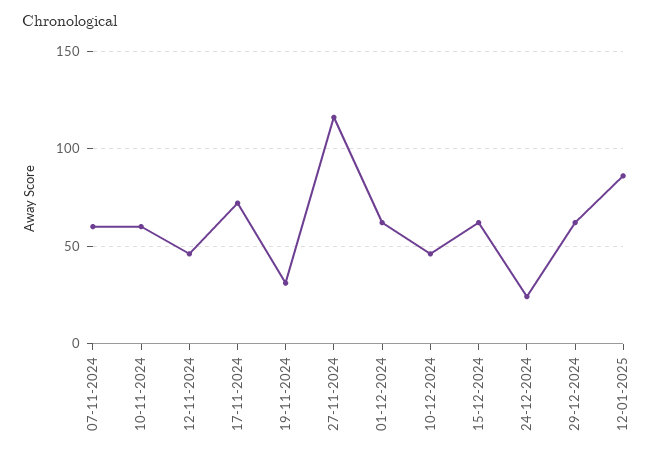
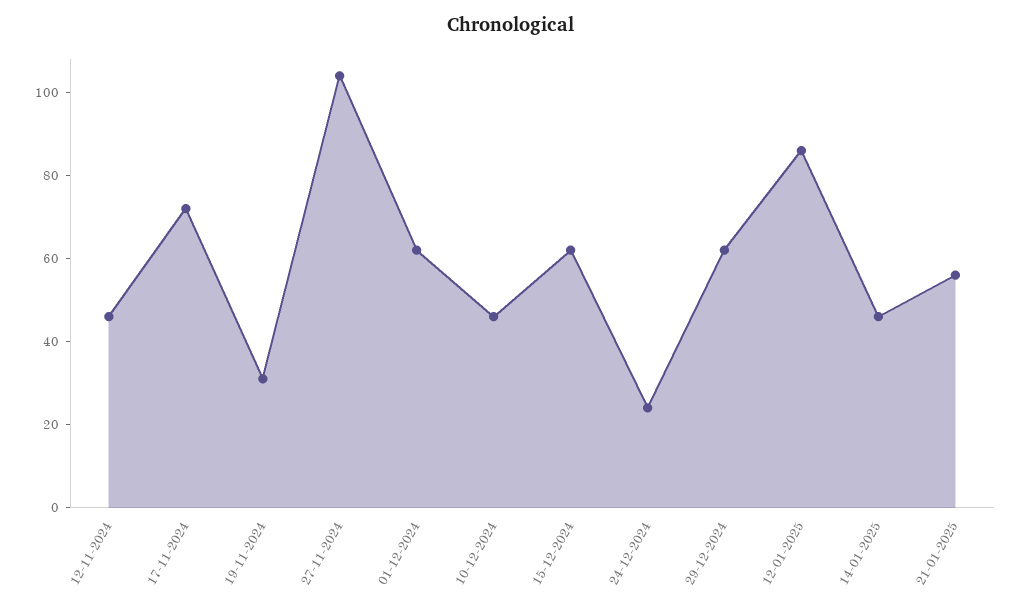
07-11-2024: 60 -> none
10-11-2024: 60 -> none
27-11-2024: 115 -> 105
14-01-2025: none -> 45
21-01-2025: none -> 55

